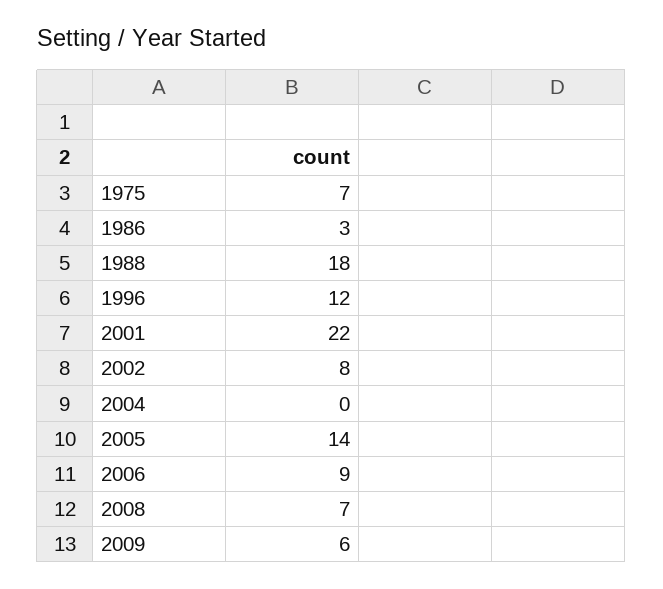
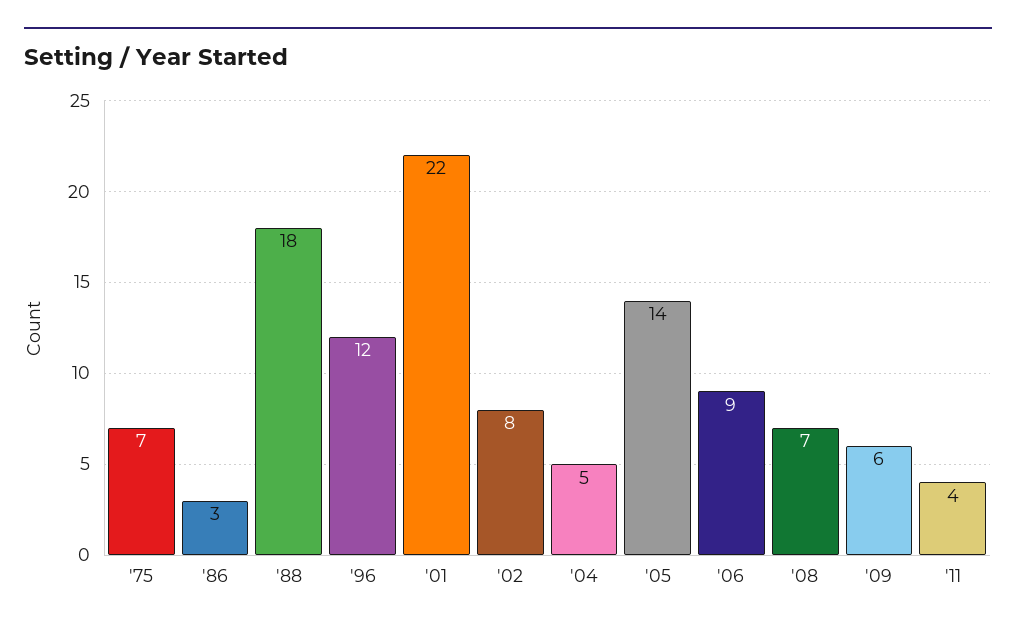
2004: 0 -> 5
'11: none -> 4

